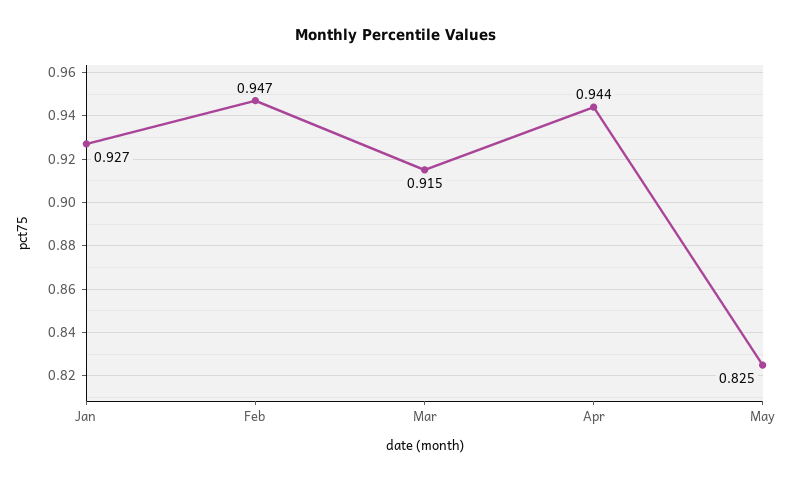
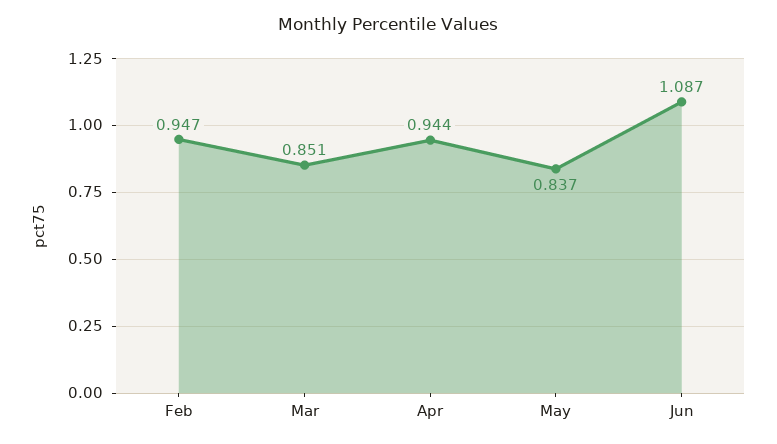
Jan: 0.927 -> none
Mar: 0.915 -> 0.851
May: 0.825 -> 0.837
Jun: none -> 1.087

